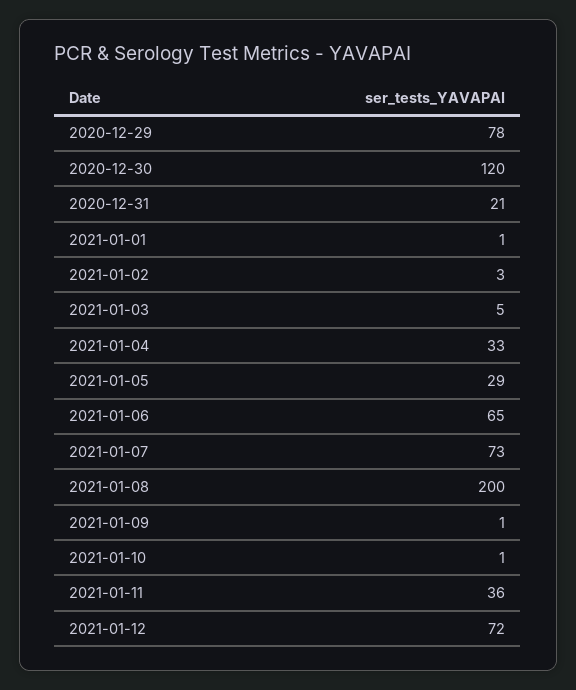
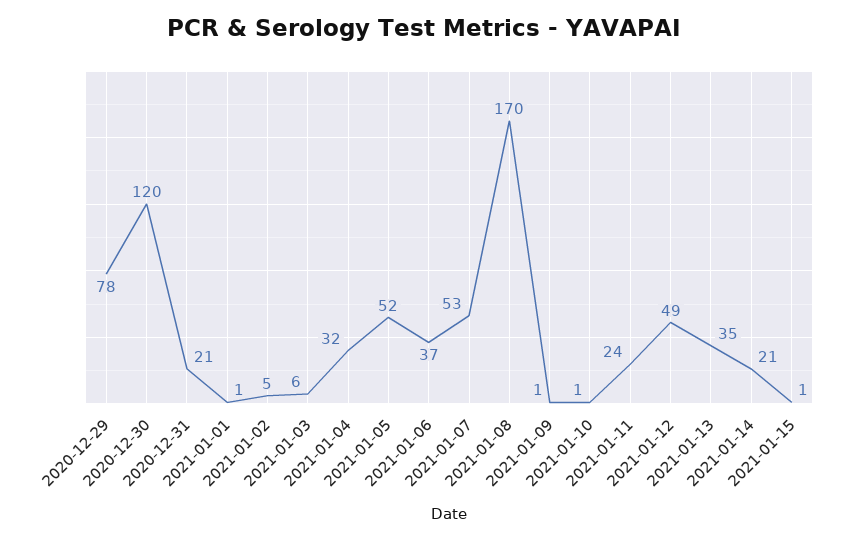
2021-01-02: 3 -> 5
2021-01-03: 5 -> 6
2021-01-04: 33 -> 32
2021-01-05: 29 -> 52
2021-01-06: 65 -> 37
2021-01-07: 73 -> 53
2021-01-08: 200 -> 170
2021-01-11: 36 -> 24
2021-01-12: 72 -> 49
2021-01-13: none -> 35
2021-01-14: none -> 21
2021-01-15: none -> 1

